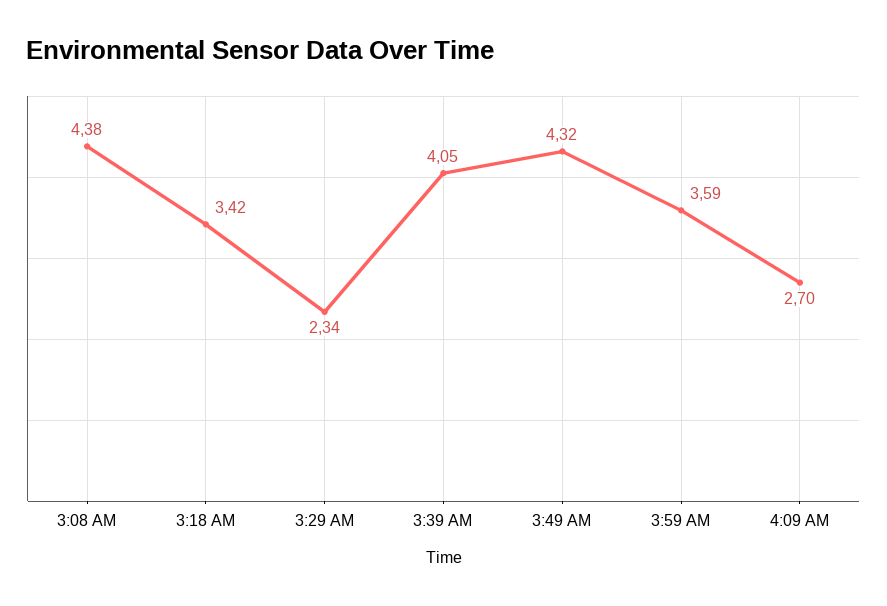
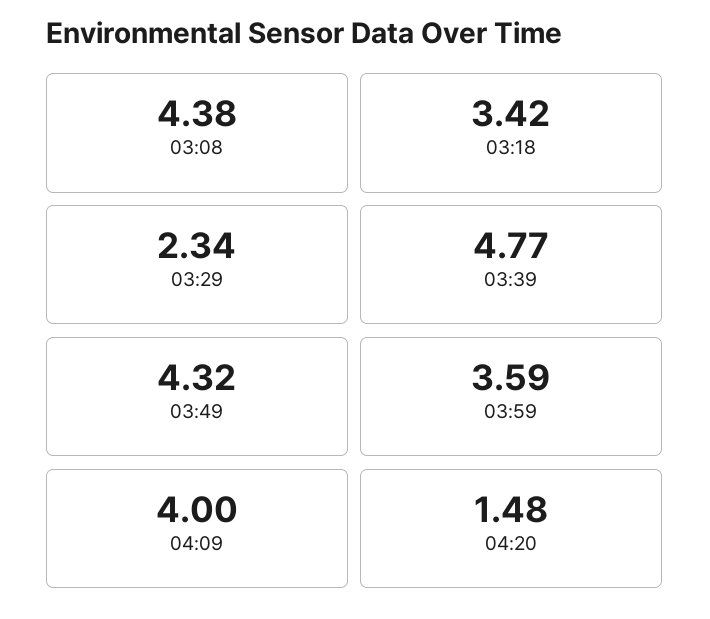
3:39 AM: 4.05 -> 4.77
4:09 AM: 2.7 -> 4
04:20: none -> 1.48

